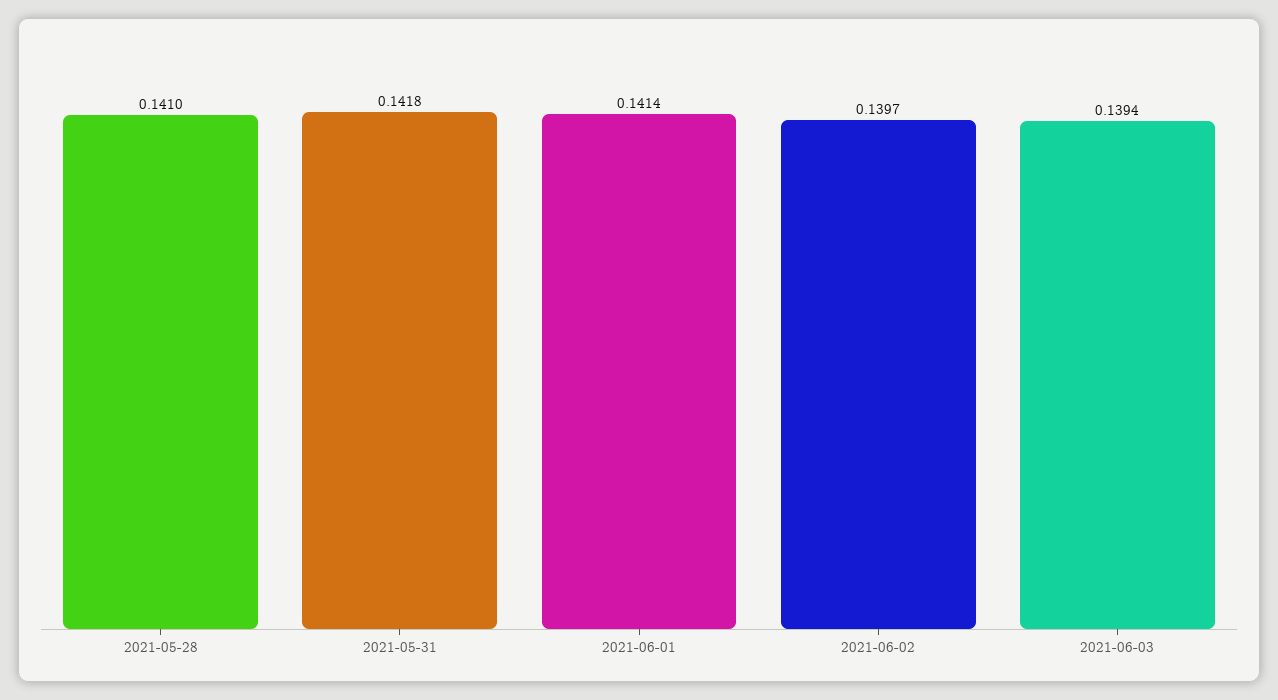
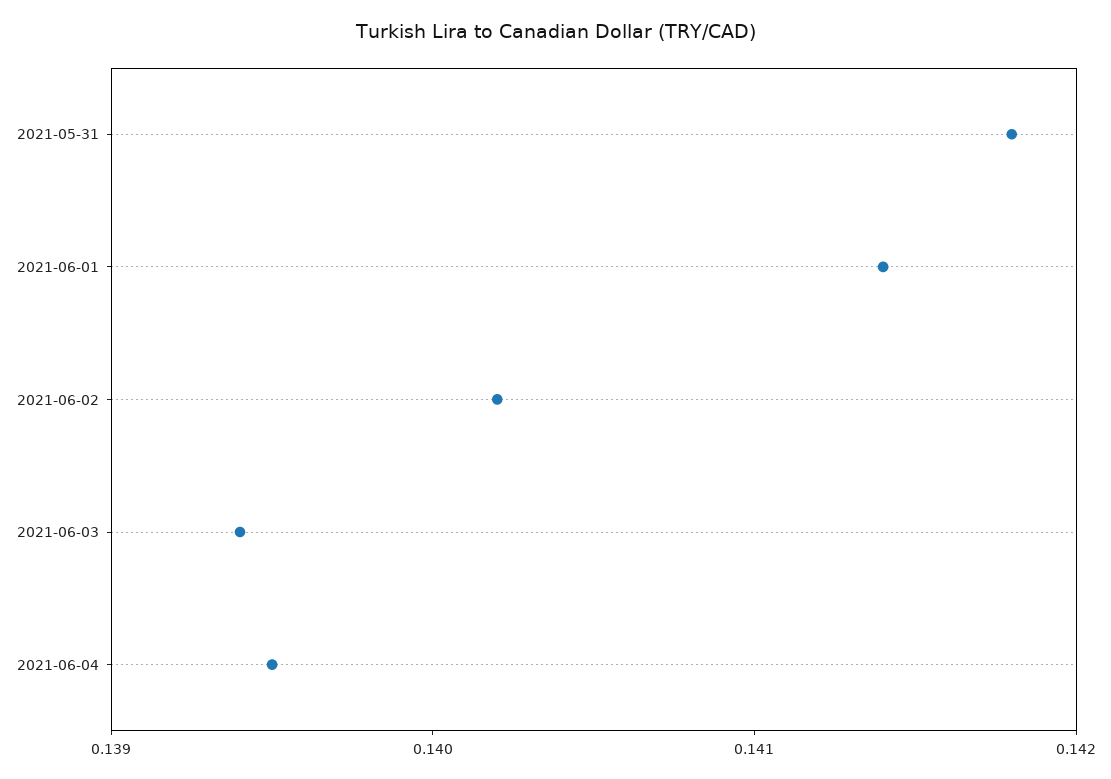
2021-05-28: 0.141 -> none
2021-06-02: 0.1397 -> 0.1402
2021-06-04: none -> 0.1395

